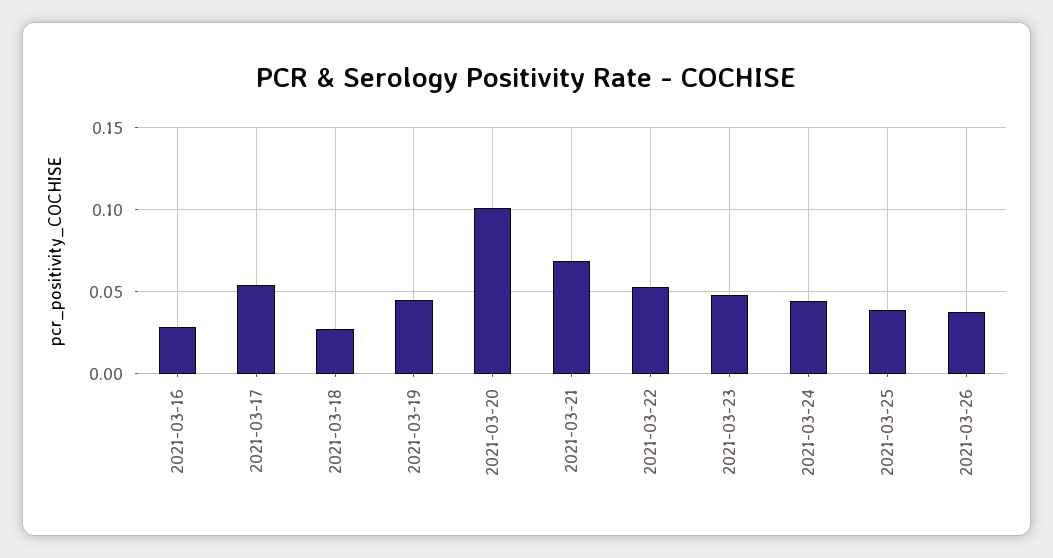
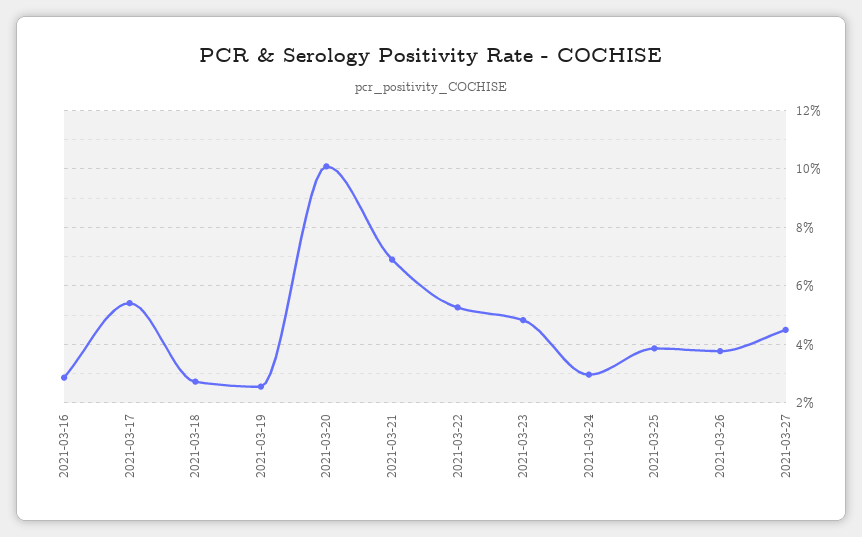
2021-03-19: 0.045 -> 0.025
2021-03-24: 0.045 -> 0.03
2021-03-27: none -> 0.045

